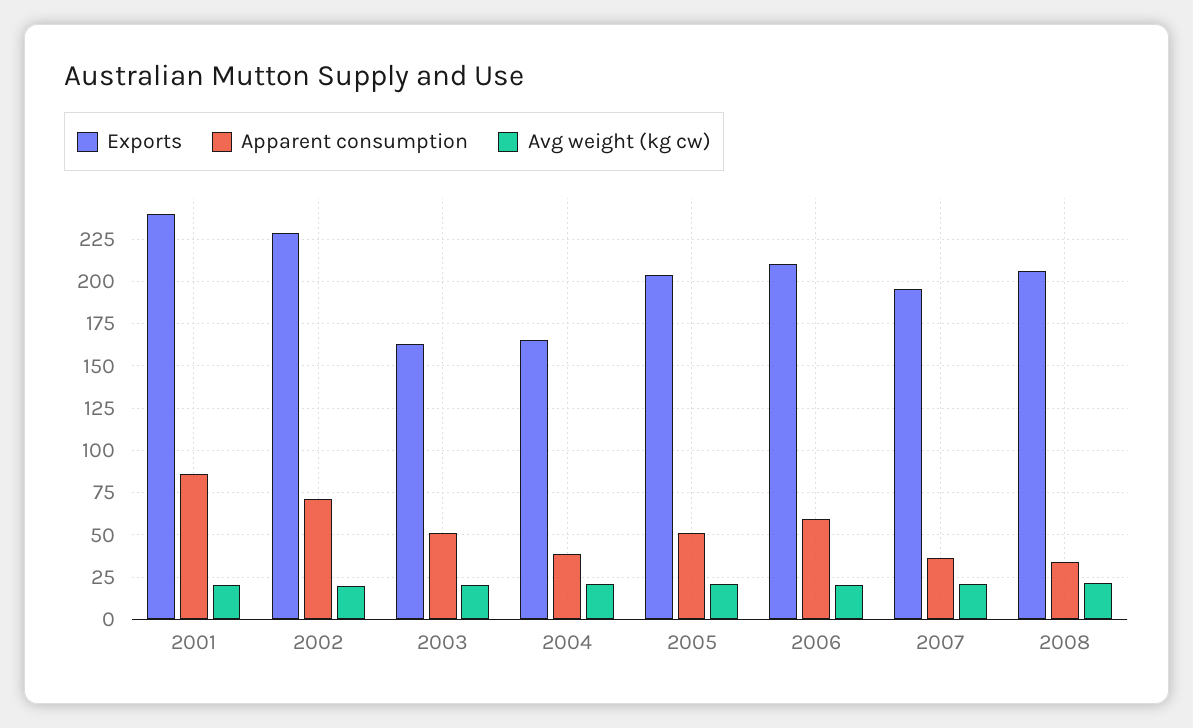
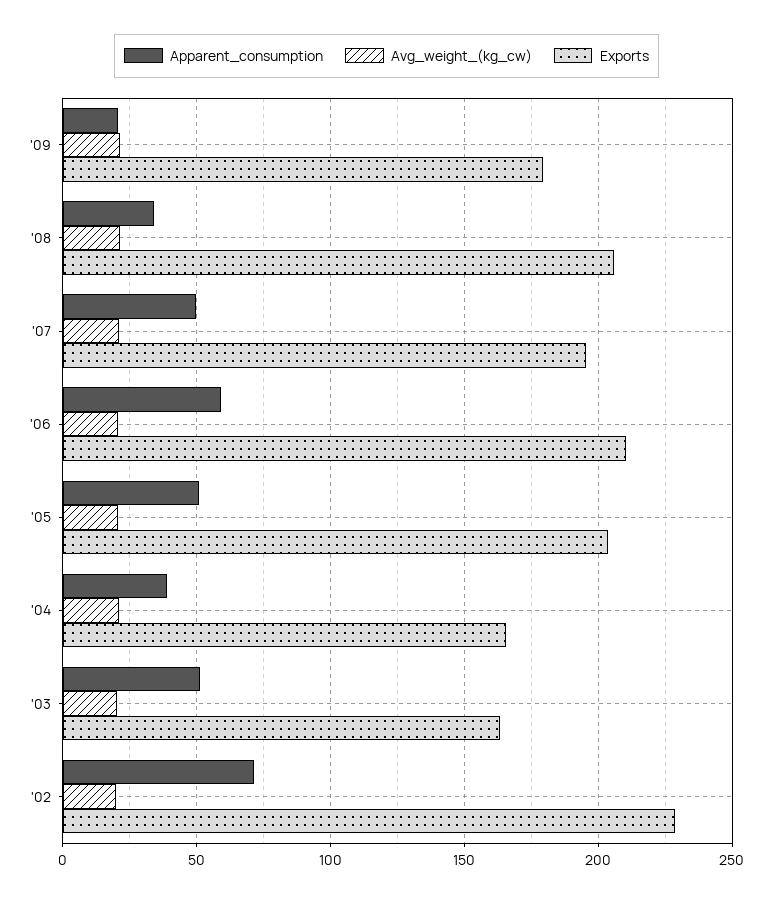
Exports, 2001: 240 -> none
Apparent consumption, 2001: 85 -> none
Avg weight (kg cw), 2001: 20 -> none
Apparent consumption, 2007: 35 -> 50
Apparent consumption, '09: none -> 20
Avg weight (kg cw), '09: none -> 20
Exports, '09: none -> 180

